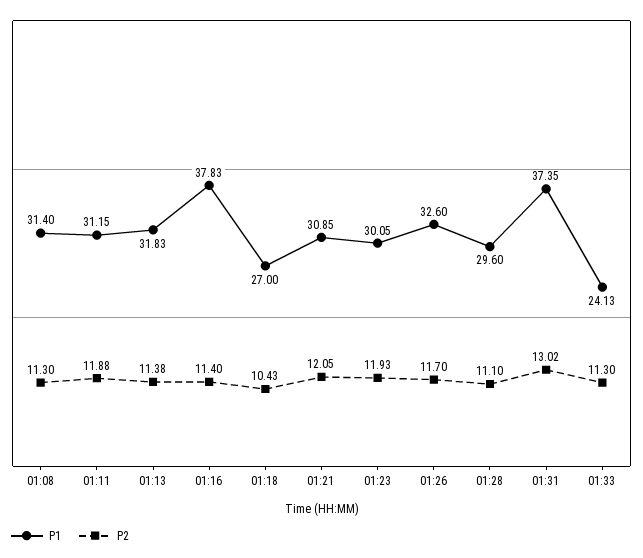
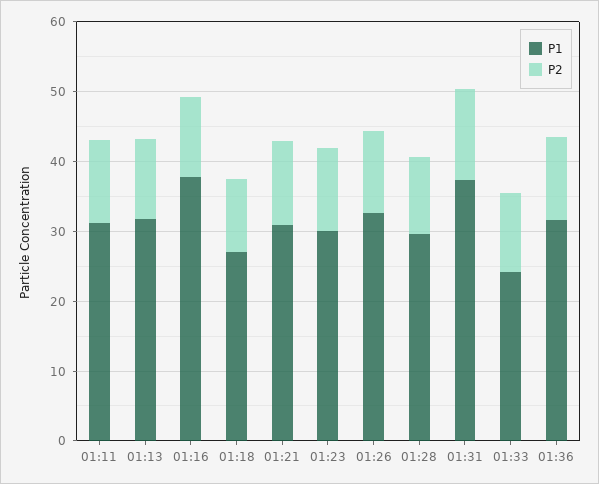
P1, 01:08: 31.4 -> none
P2, 01:08: 11.3 -> none
P1, 01:36: none -> 32
P2, 01:36: none -> 12

